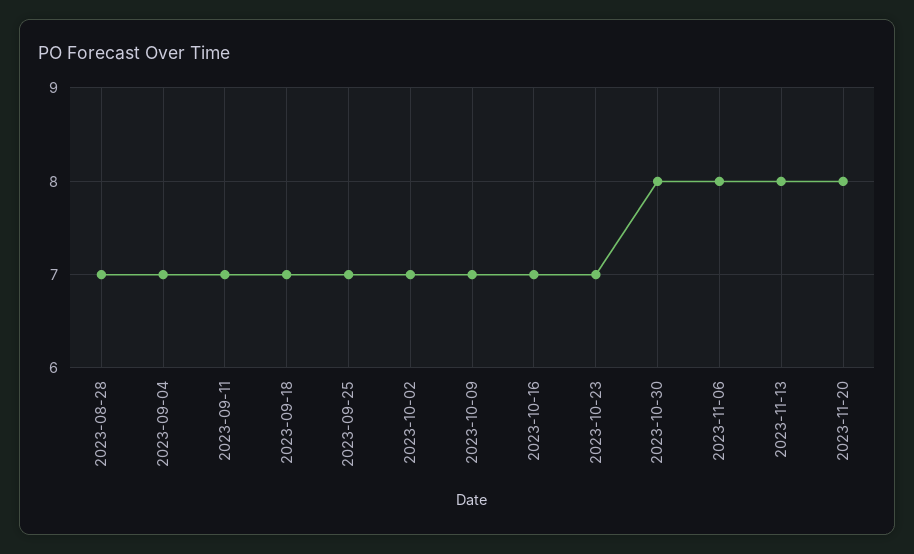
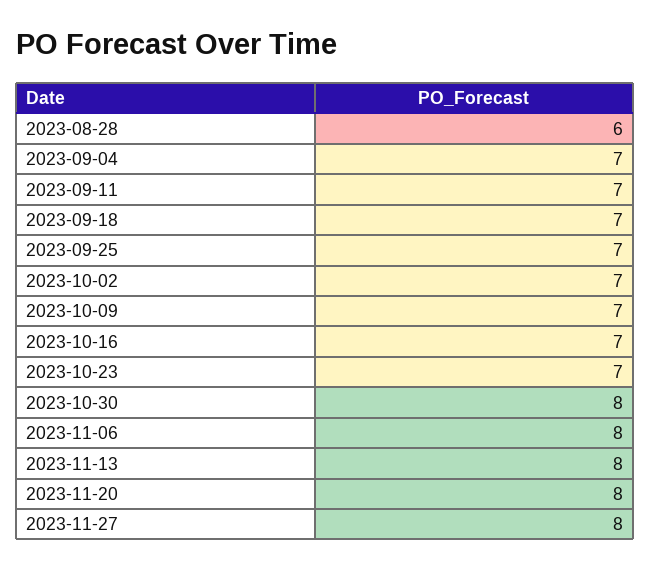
2023-08-28: 7 -> 6
2023-11-27: none -> 8

